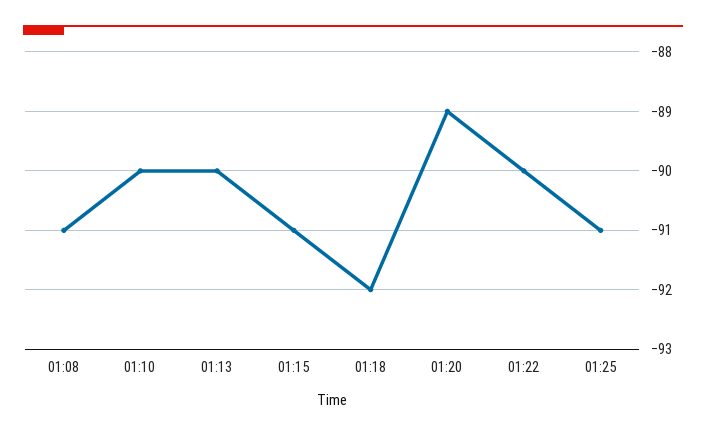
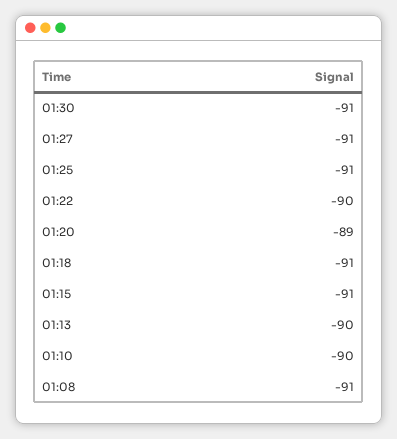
01:18: -92 -> -91
01:30: none -> -91
01:27: none -> -91

